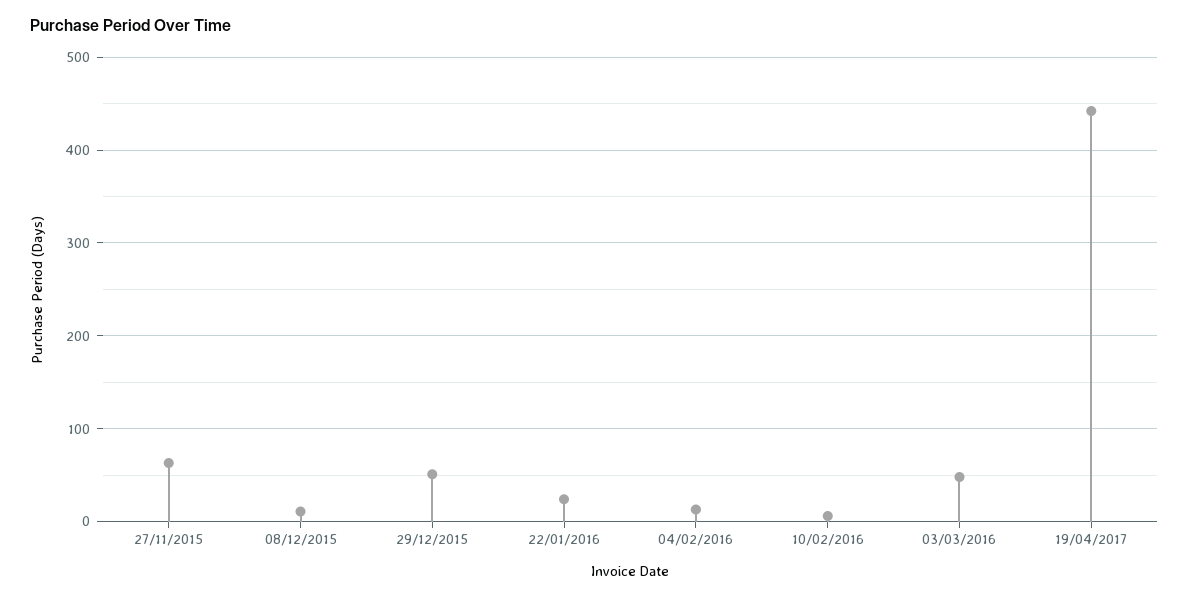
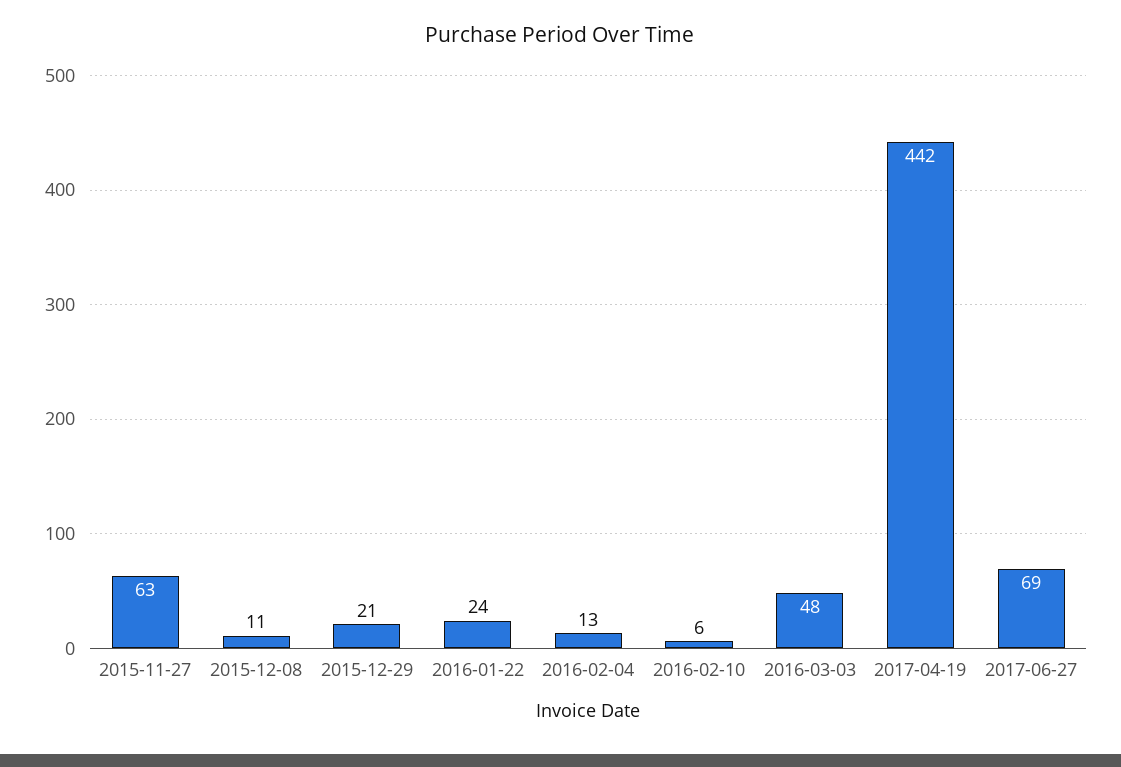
29/12/2015: 50 -> 21
2017-06-27: none -> 69

